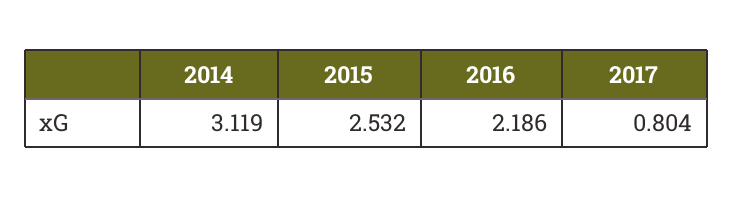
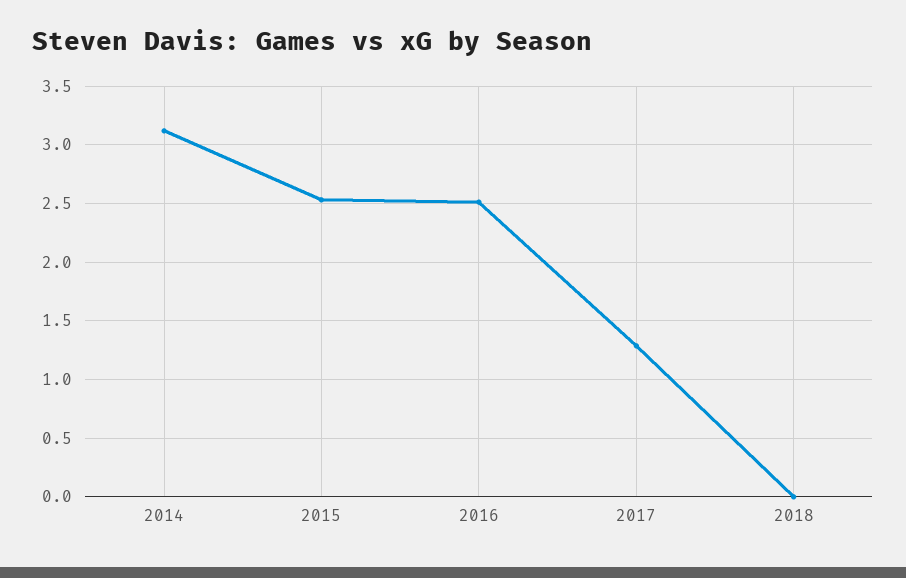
2016: 2.186 -> 2.5
2017: 0.804 -> 1.3
2018: none -> 0

